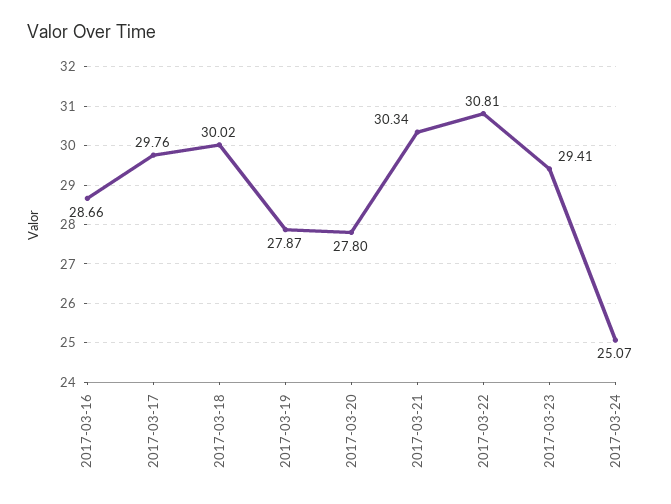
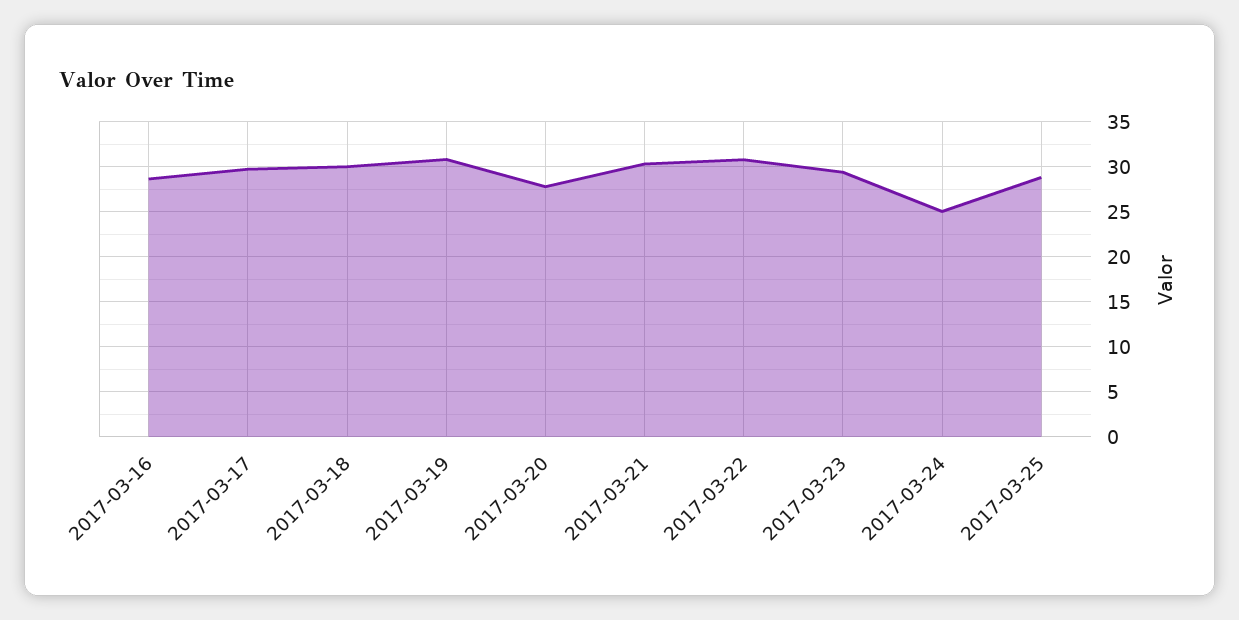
2017-03-19: 27.87 -> 31
2017-03-25: none -> 29

